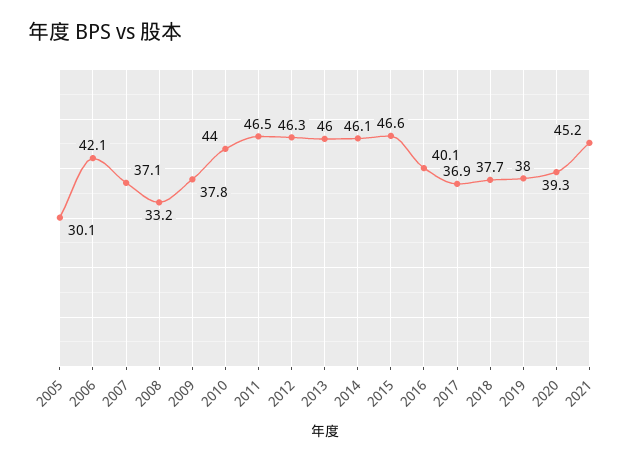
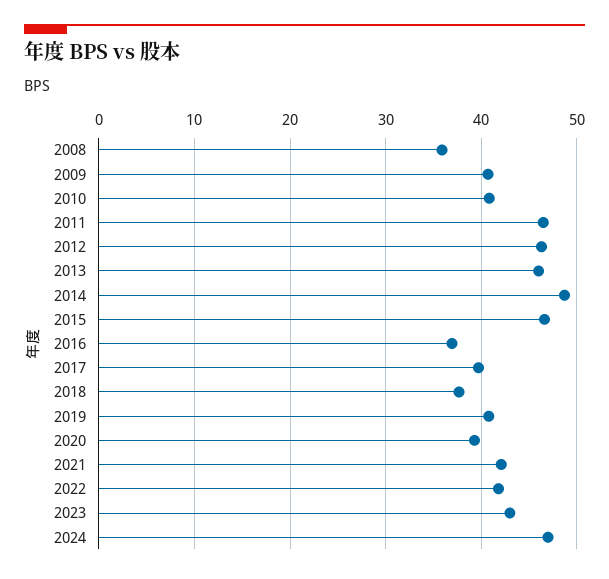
2005: 30.1 -> none
2006: 42.1 -> none
2007: 37.1 -> none
2008: 33.2 -> 36
2009: 37.8 -> 41
2010: 44 -> 41
2014: 46.1 -> 49
2016: 40.1 -> 37
2017: 36.9 -> 40
2019: 38 -> 41
2021: 45.2 -> 42
2022: none -> 42
2023: none -> 43
2024: none -> 47

